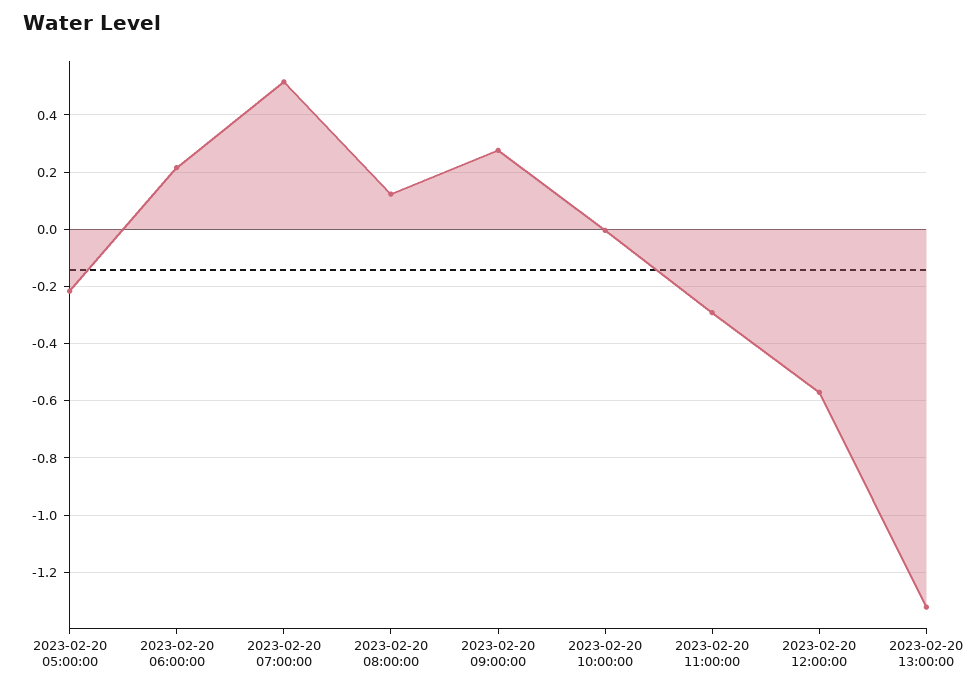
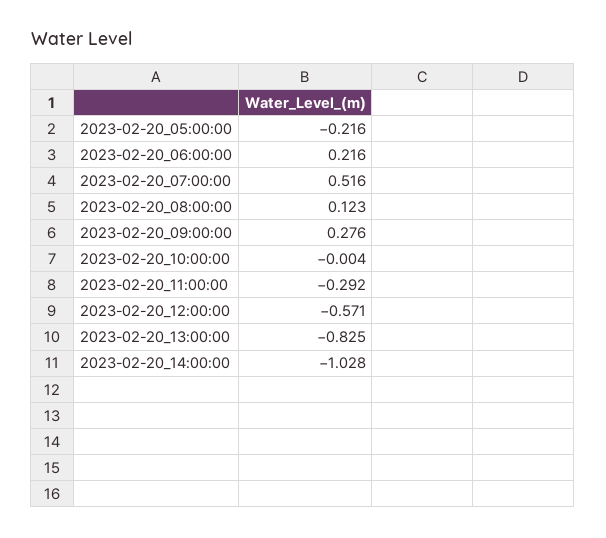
2023-02-20 13:00:00: -1.325 -> -0.825
2023-02-20_14:00:00: none -> -1.028

